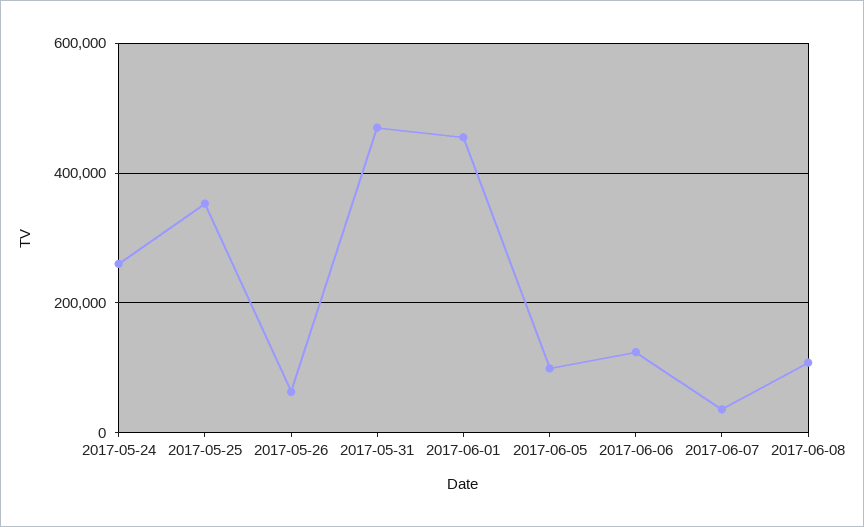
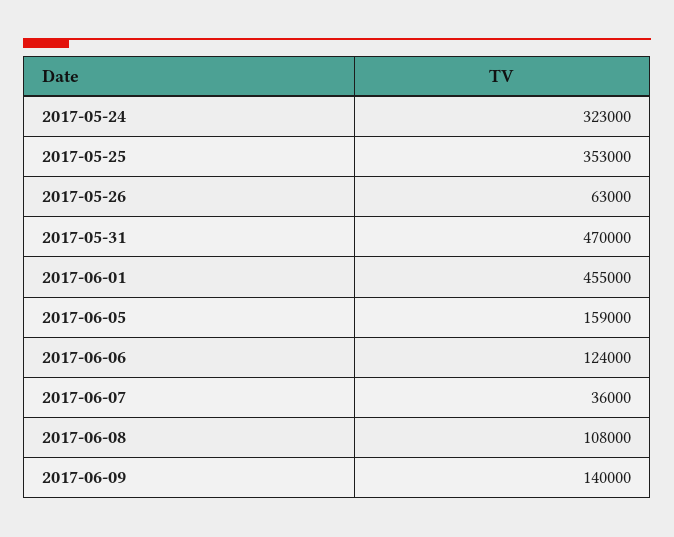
2017-05-24: 260000 -> 323000
2017-06-05: 100000 -> 159000
2017-06-09: none -> 140000

